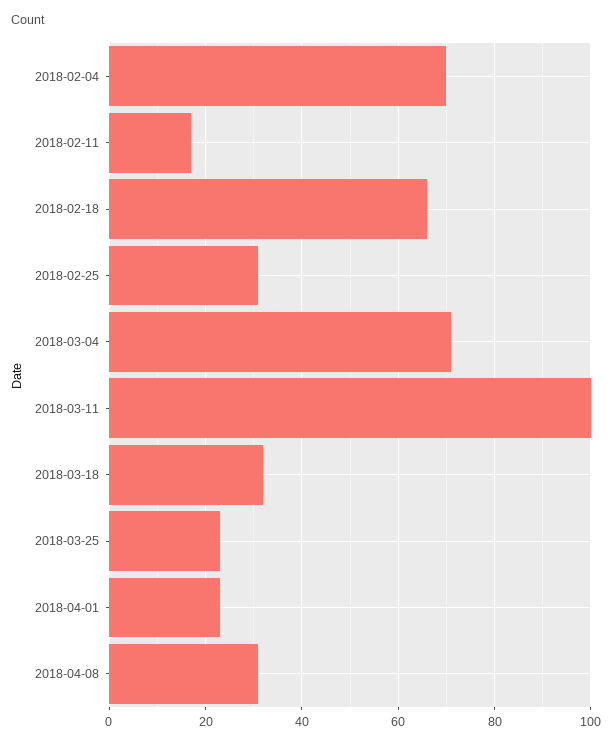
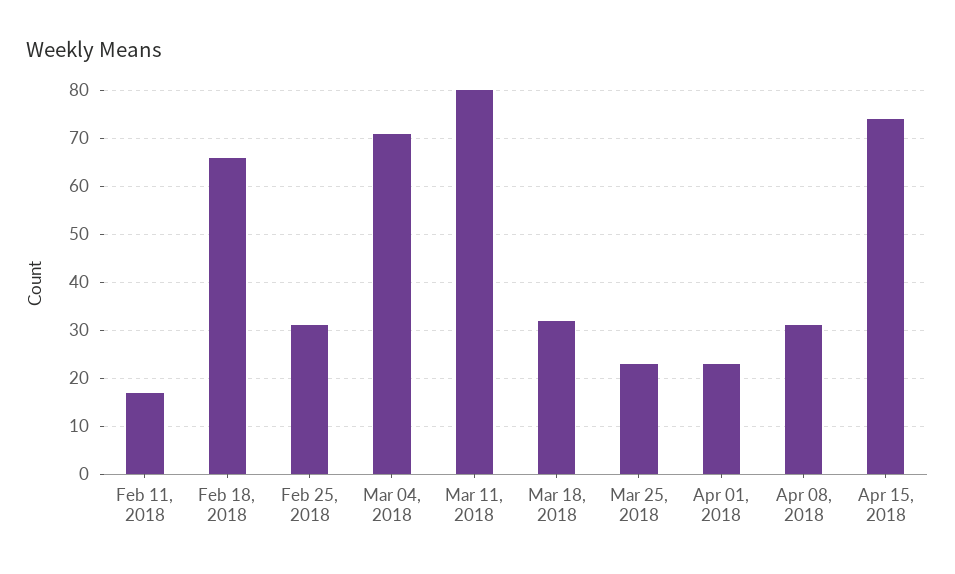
2018-02-04: 70 -> none
2018-03-11: 100 -> 80
Apr 15, 2018: none -> 75

